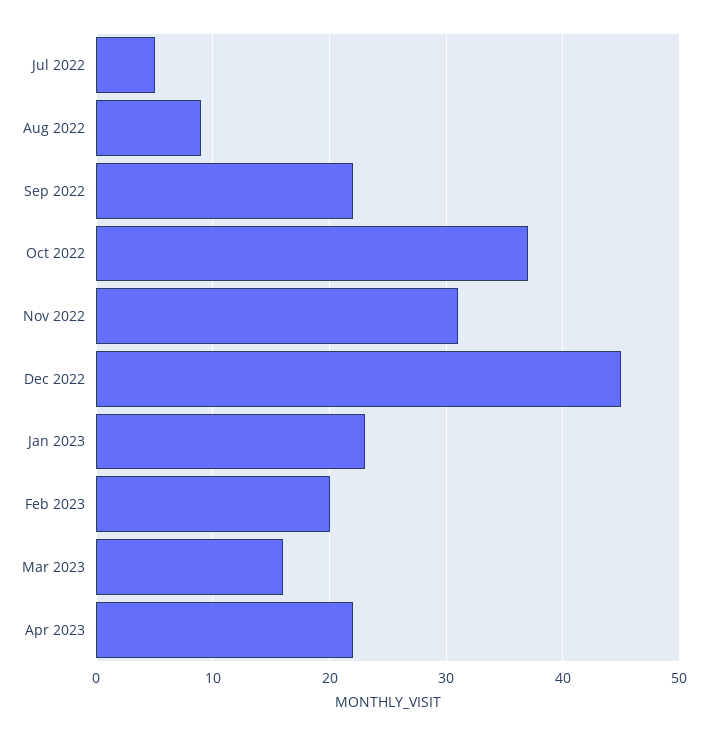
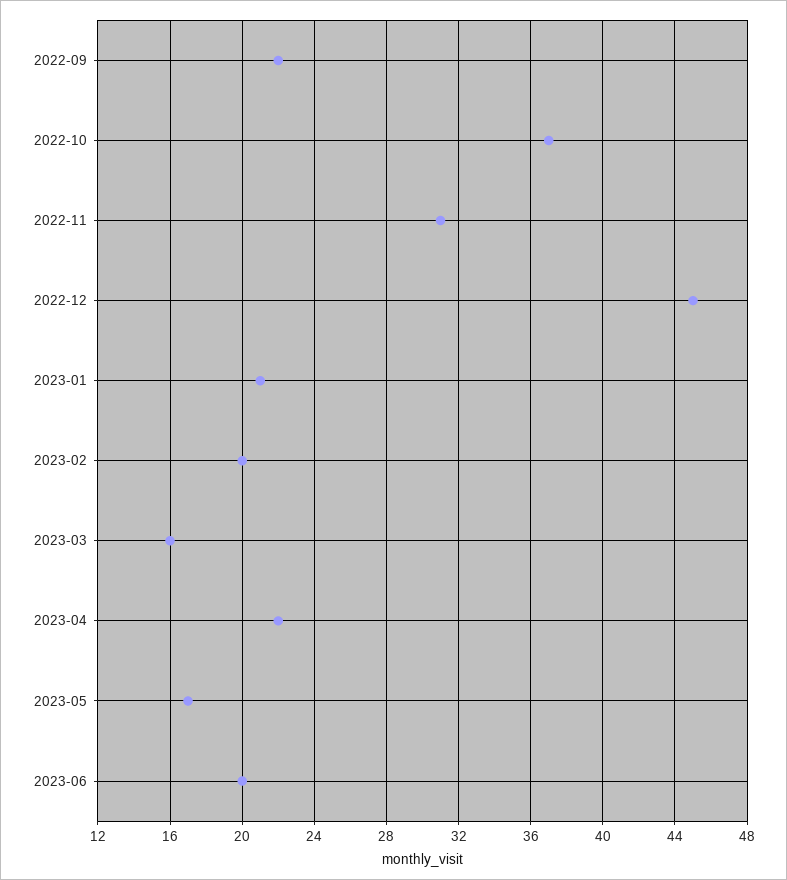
Jul 2022: 5 -> none
Aug 2022: 9 -> none
Jan 2023: 23 -> 21
2023-05: none -> 17
2023-06: none -> 20

